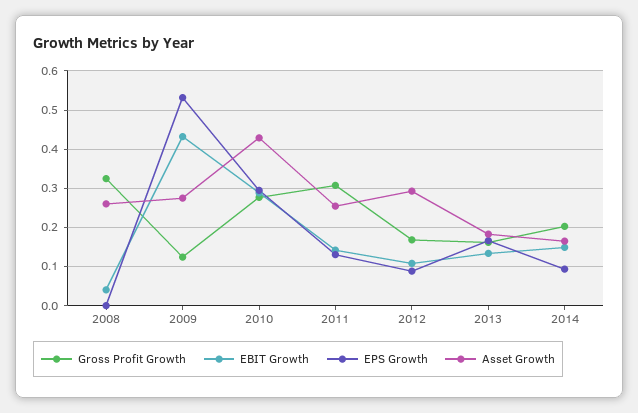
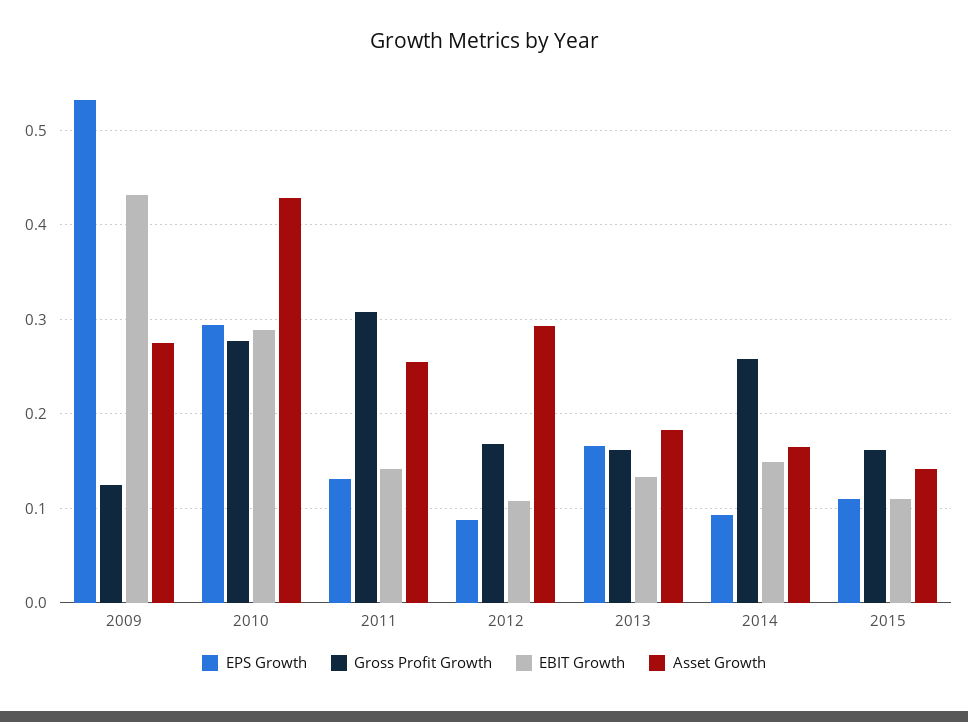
Gross Profit Growth, 2008: 0.32 -> none
EBIT Growth, 2008: 0.04 -> none
EPS Growth, 2008: 0 -> none
Asset Growth, 2008: 0.26 -> none
Gross Profit Growth, 2014: 0.2 -> 0.26
EPS Growth, 2015: none -> 0.11
Gross Profit Growth, 2015: none -> 0.16
EBIT Growth, 2015: none -> 0.11
Asset Growth, 2015: none -> 0.14

